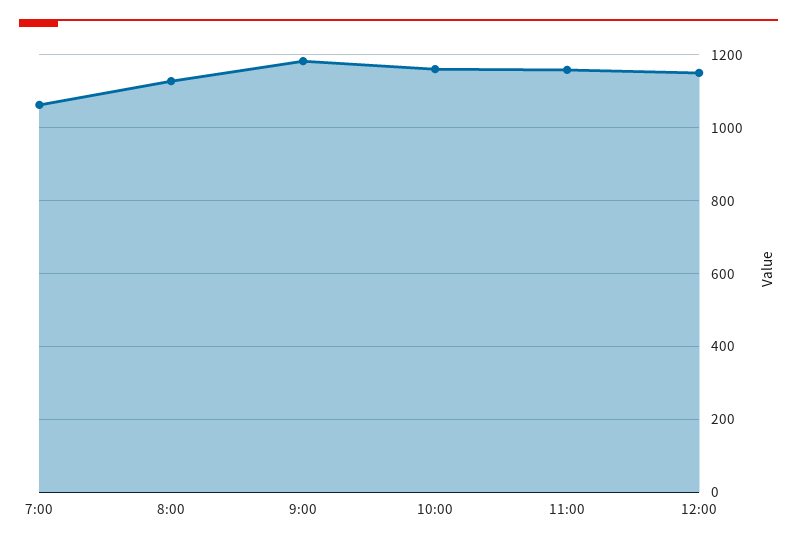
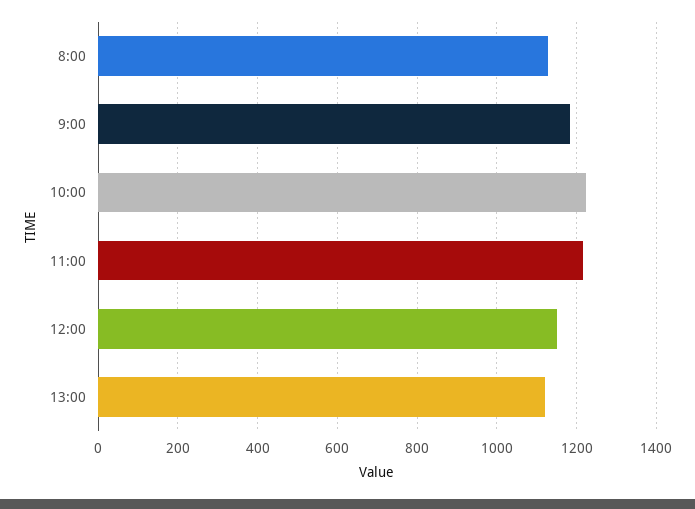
7:00: 1060 -> none
10:00: 1160 -> 1220
11:00: 1160 -> 1220
13:00: none -> 1120

